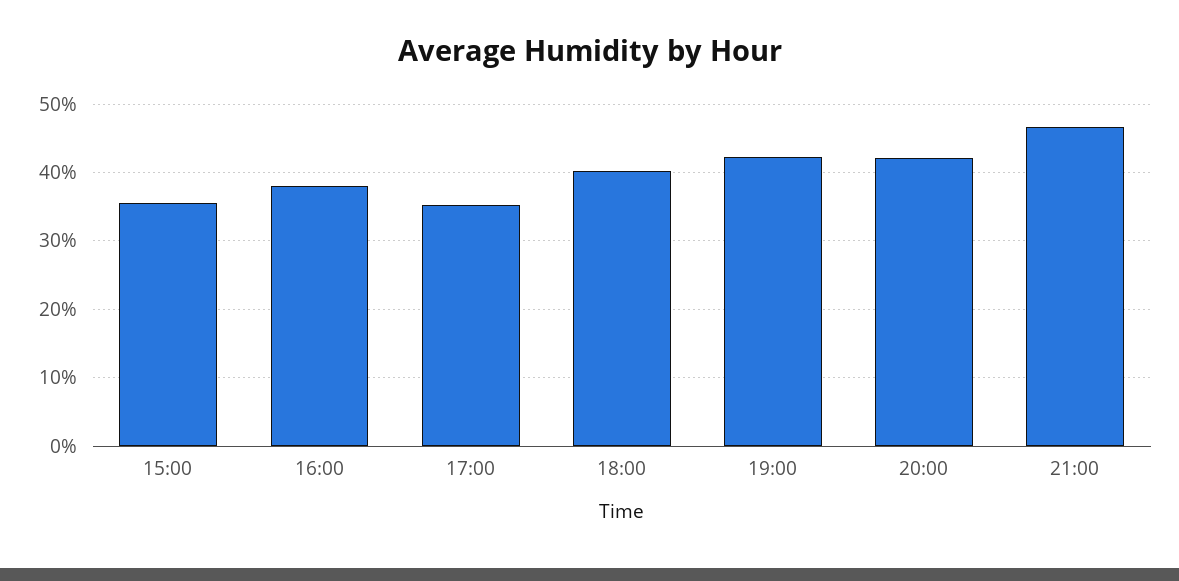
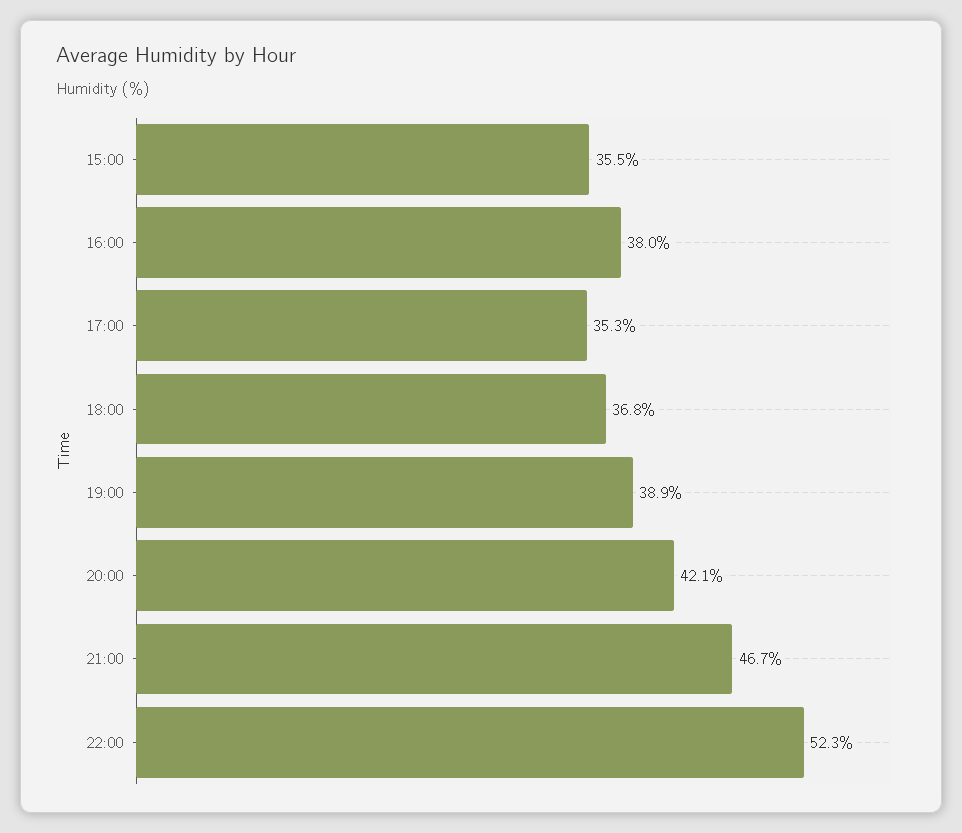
18:00: 40 -> 36.8
19:00: 42 -> 38.9
22:00: none -> 52.3

